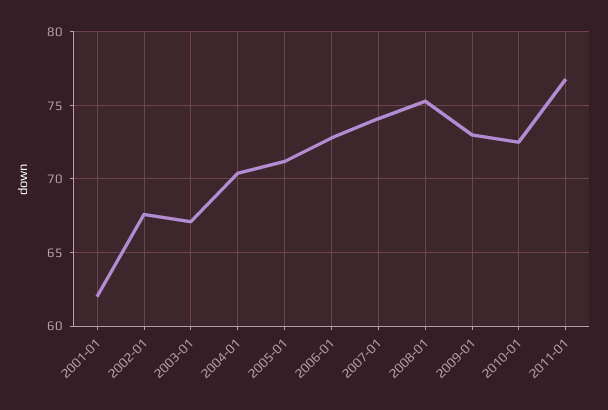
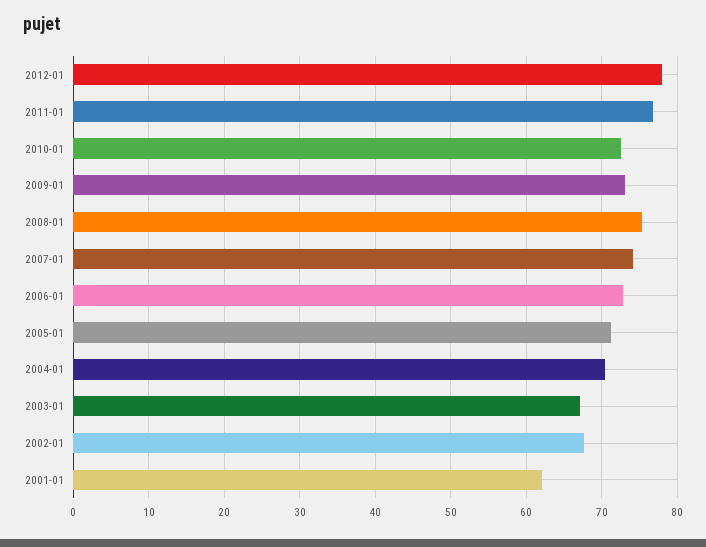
2012-01: none -> 78

